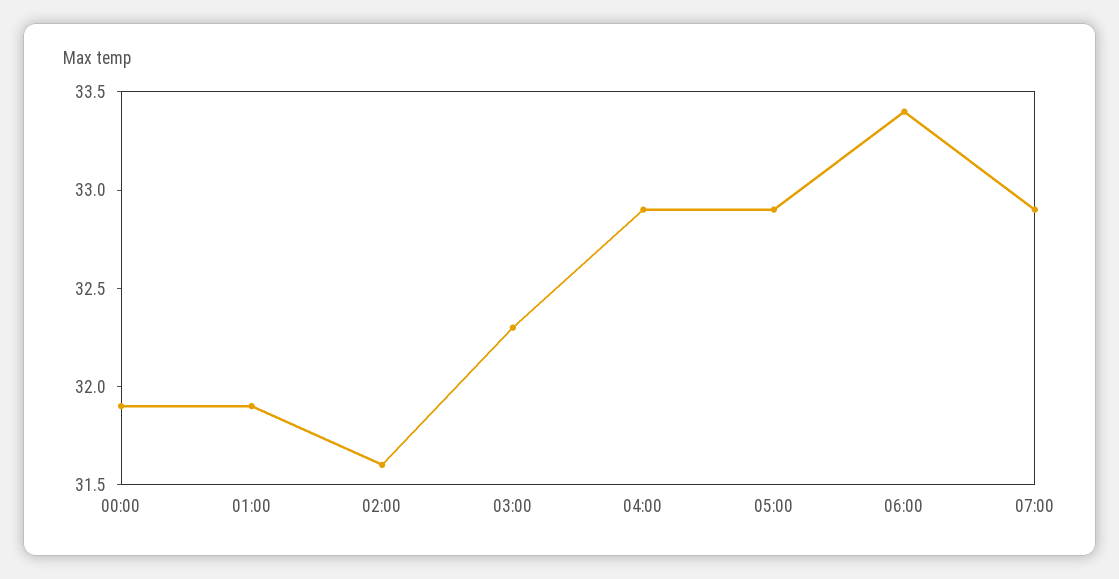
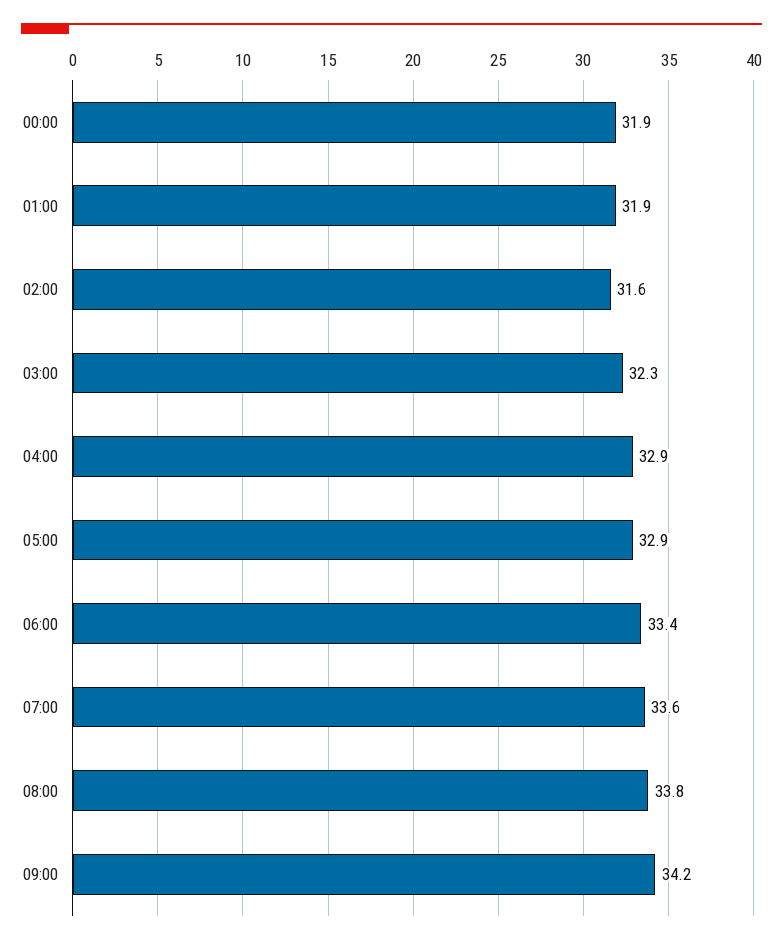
07:00: 32.9 -> 33.6
08:00: none -> 33.8
09:00: none -> 34.2

